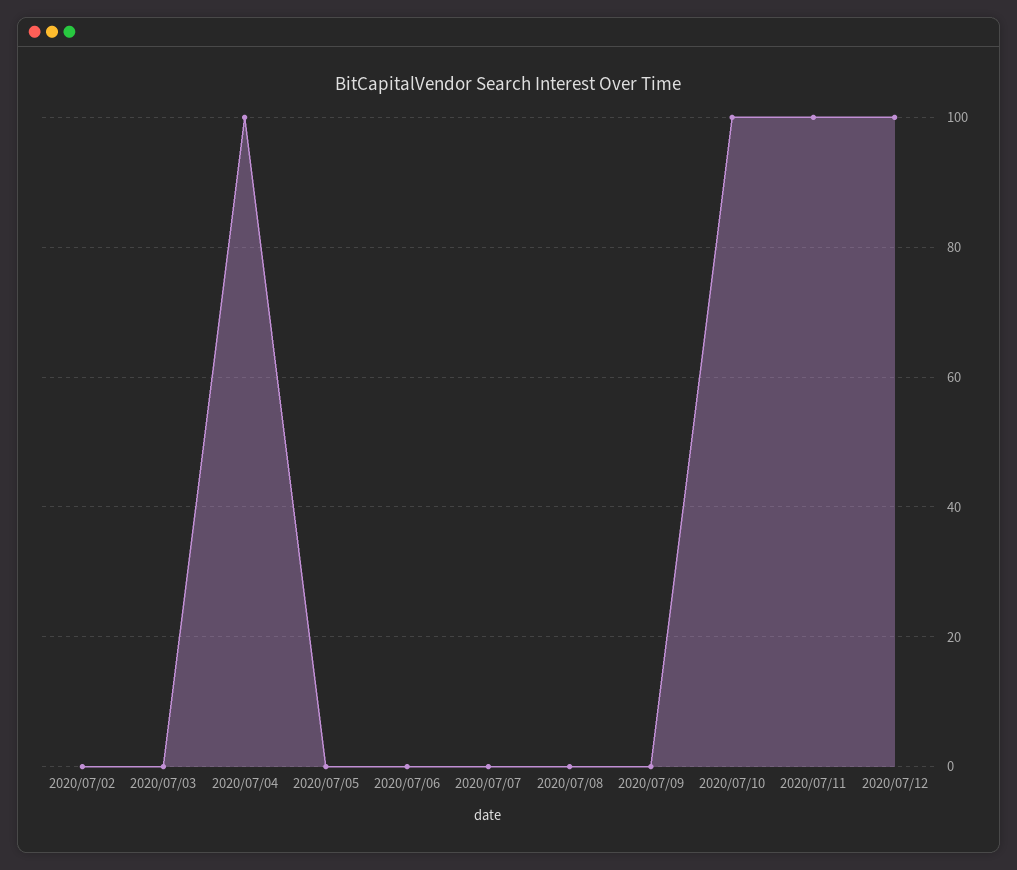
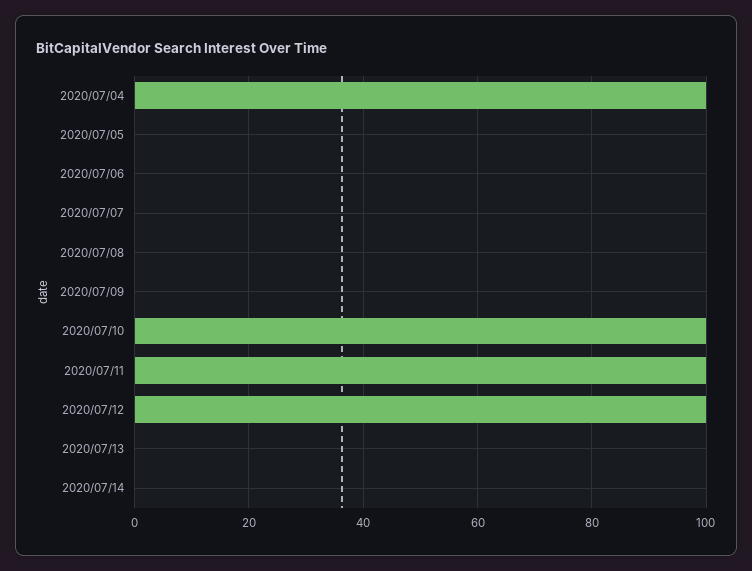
2020/07/02: 0 -> none
2020/07/03: 0 -> none
2020/07/13: none -> 0
2020/07/14: none -> 0

